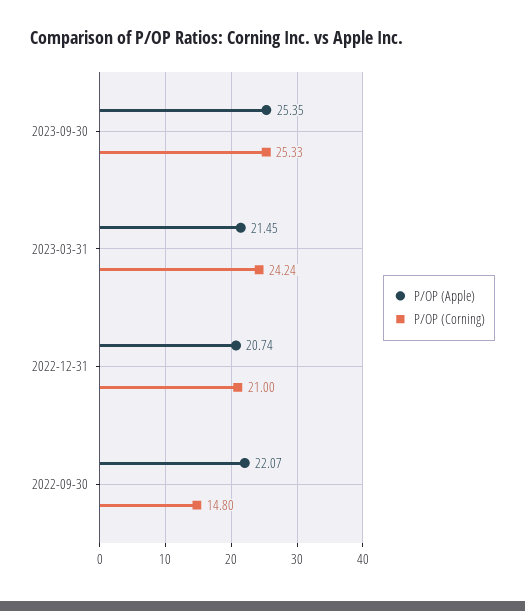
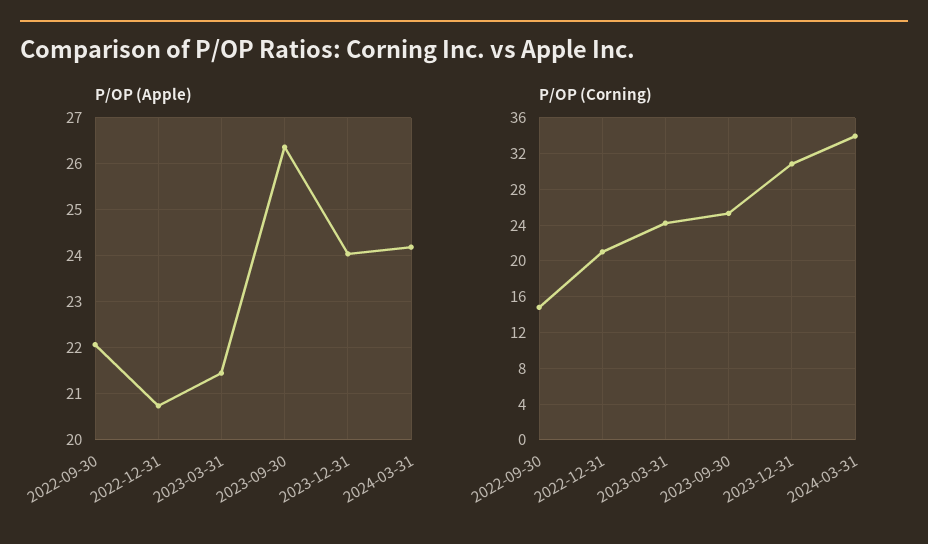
P/OP (Apple), 2023-09-30: 25.35 -> 26.4
P/OP (Apple), 2023-12-31: none -> 24
P/OP (Apple), 2024-03-31: none -> 24.2
P/OP (Corning), 2023-12-31: none -> 31
P/OP (Corning), 2024-03-31: none -> 34

